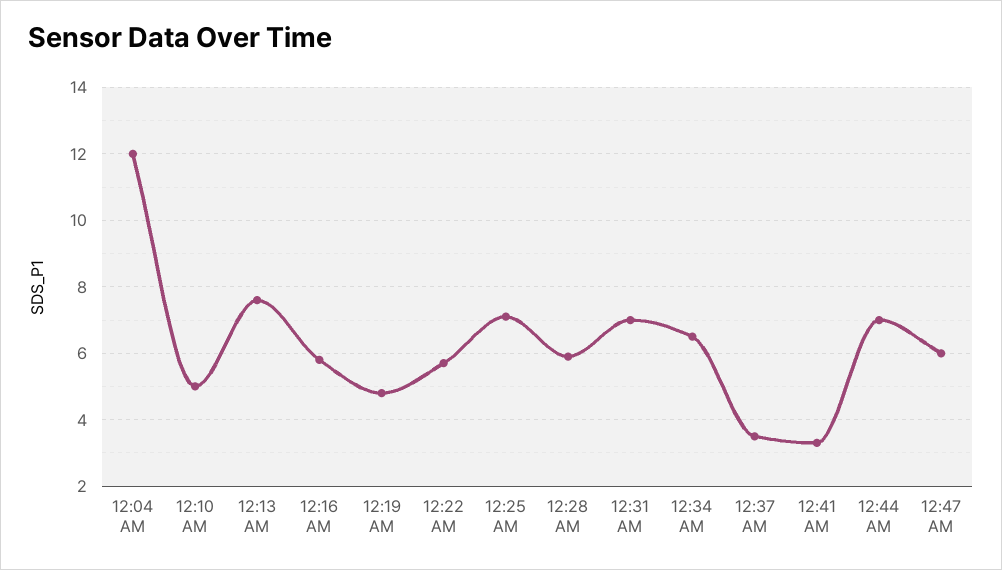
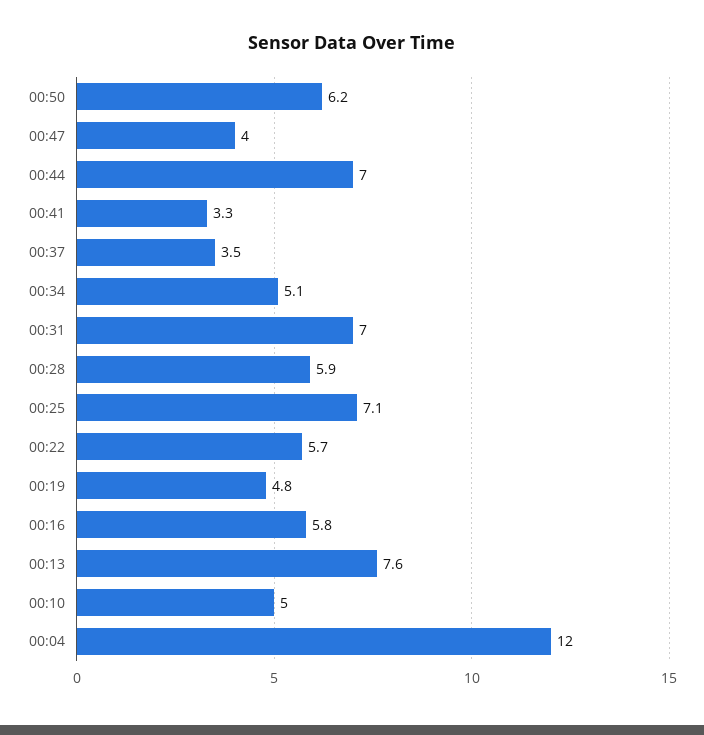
12:34 AM: 6.5 -> 5.1
12:47 AM: 6 -> 4
00:50: none -> 6.2

